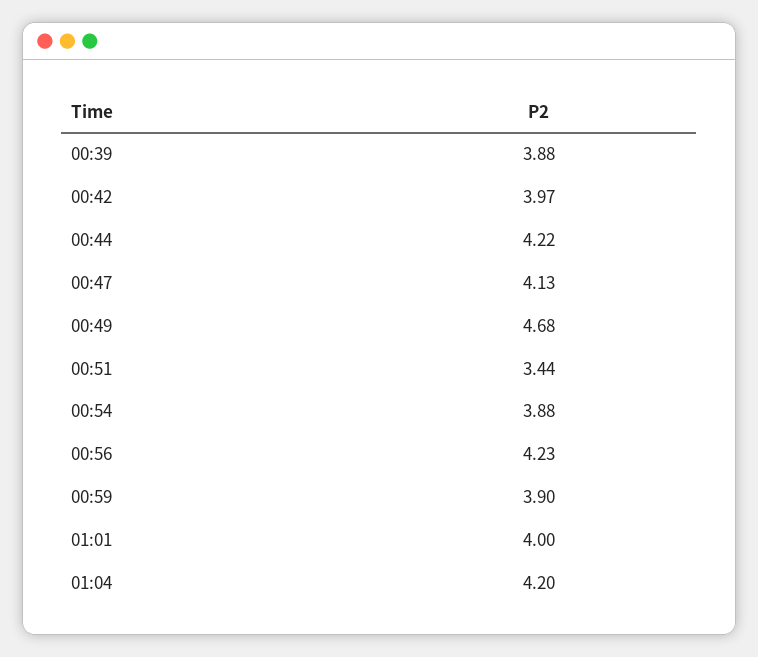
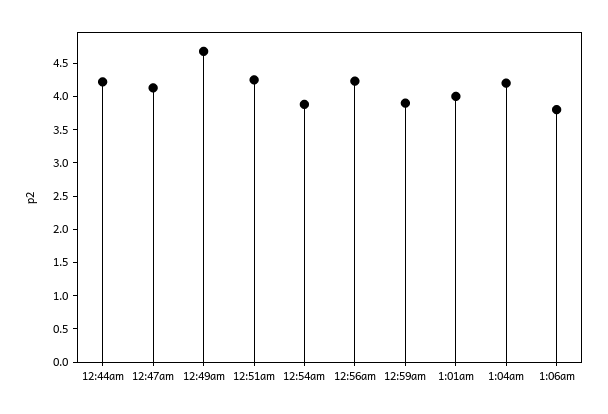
00:39: 3.88 -> none
00:42: 3.97 -> none
00:51: 3.44 -> 4.25
1:06am: none -> 3.75

